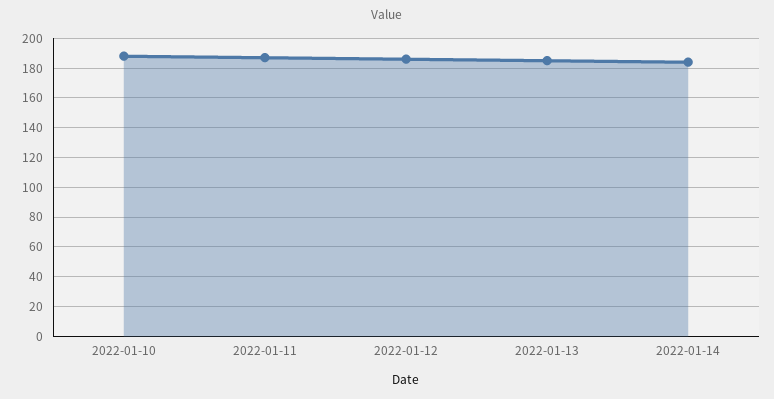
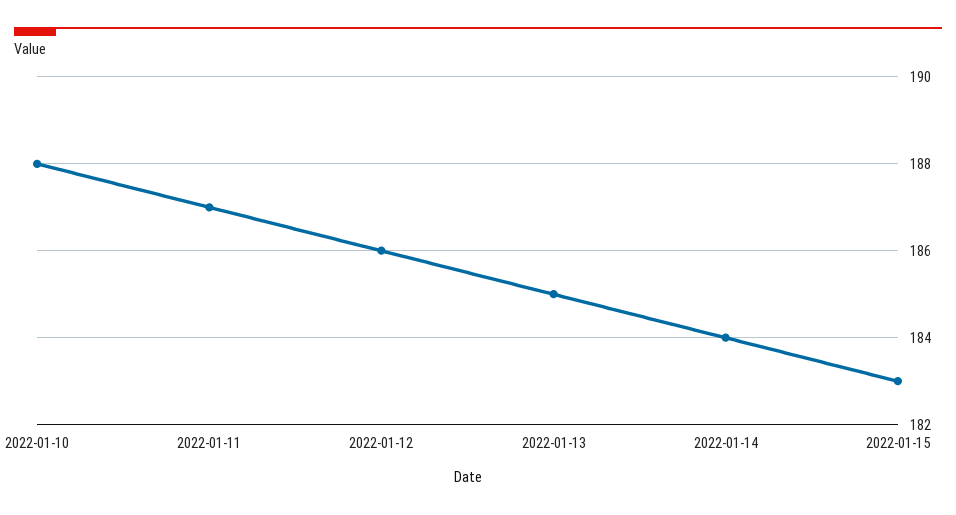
2022-01-15: none -> 183

